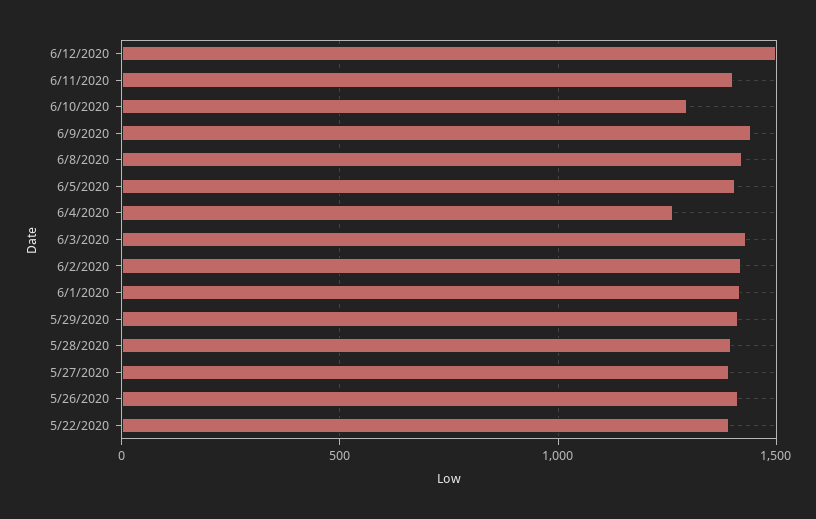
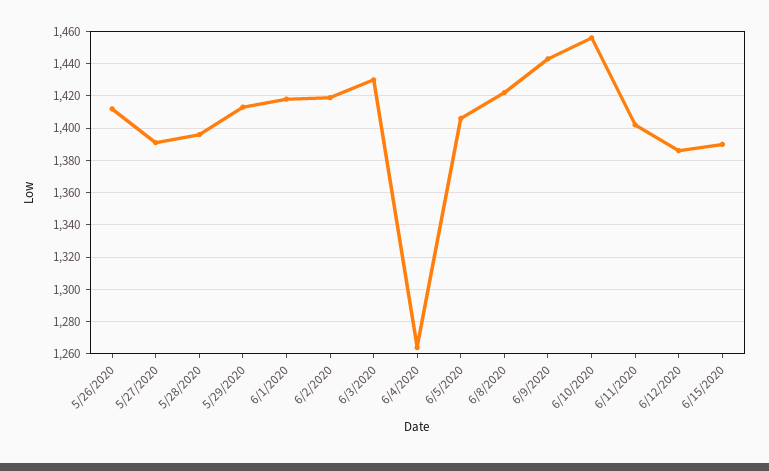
6/12/2020: 1500 -> 1385
6/10/2020: 1300 -> 1455
5/22/2020: 1400 -> none
6/15/2020: none -> 1390

